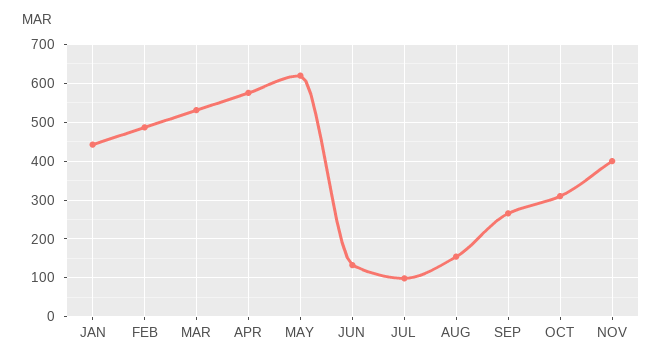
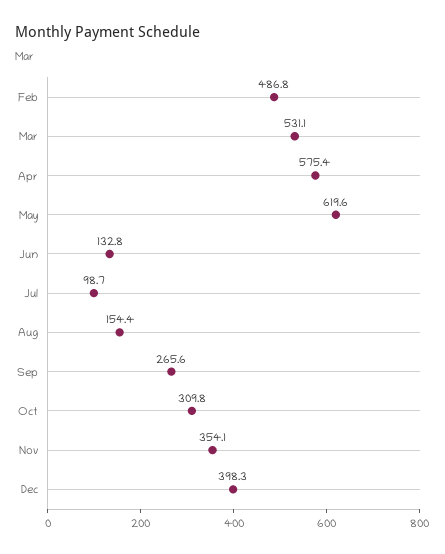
JAN: 440 -> none
NOV: 400 -> 354.1
Dec: none -> 398.3

